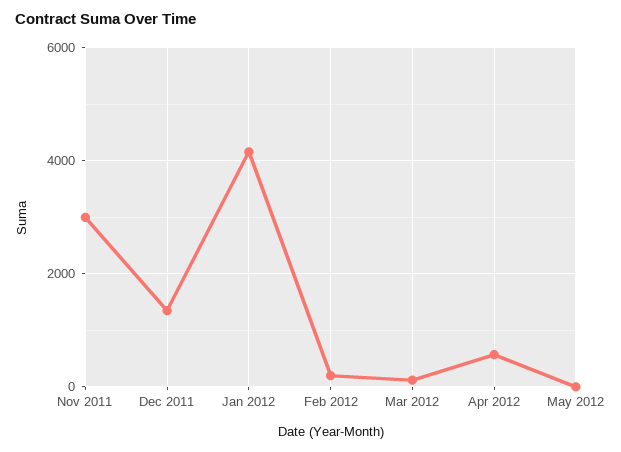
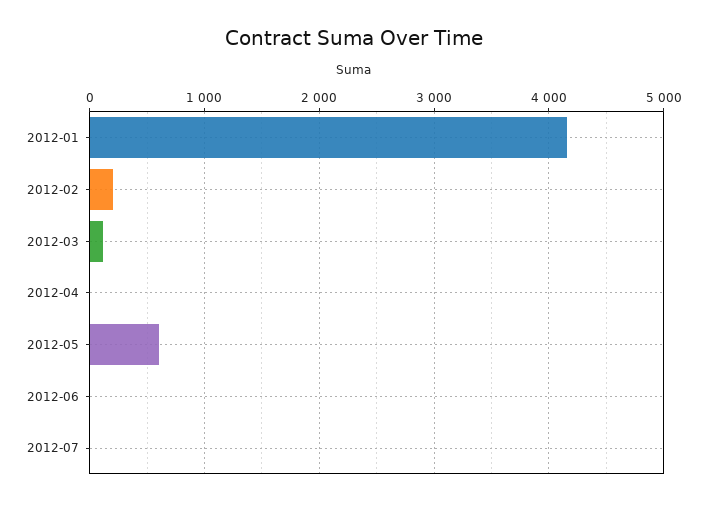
Nov 2011: 3000 -> none
Dec 2011: 1400 -> none
Apr 2012: 600 -> 0
May 2012: 0 -> 600
2012-06: none -> 0
2012-07: none -> 0

